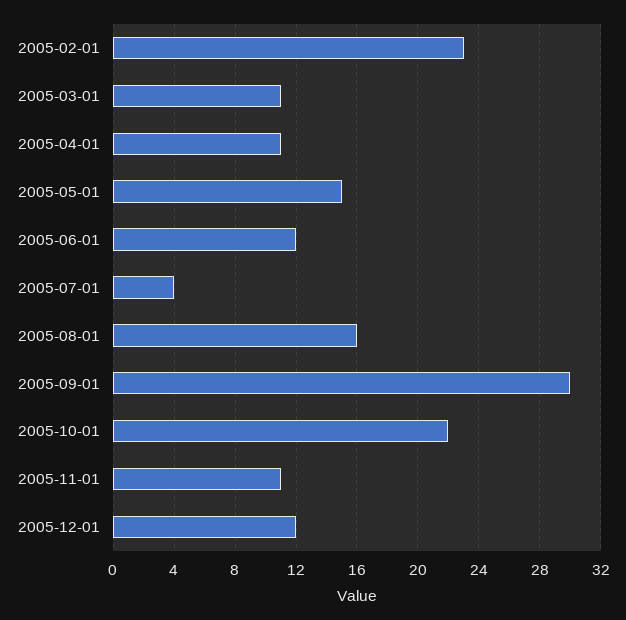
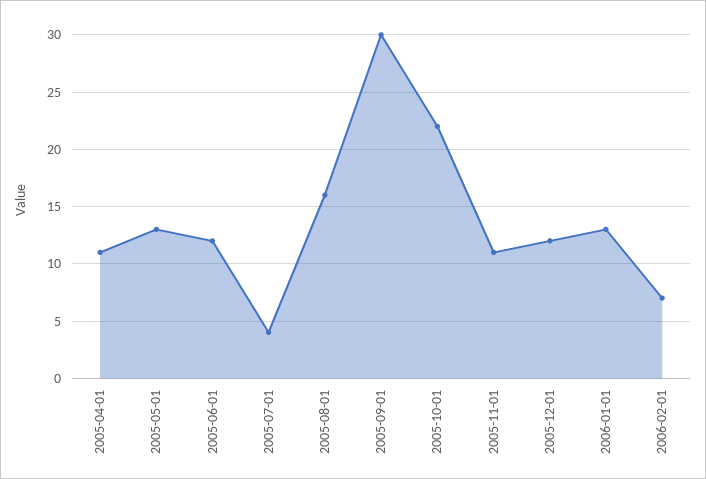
2005-02-01: 23 -> none
2005-03-01: 11 -> none
2005-05-01: 15 -> 13
2006-01-01: none -> 13
2006-02-01: none -> 7

